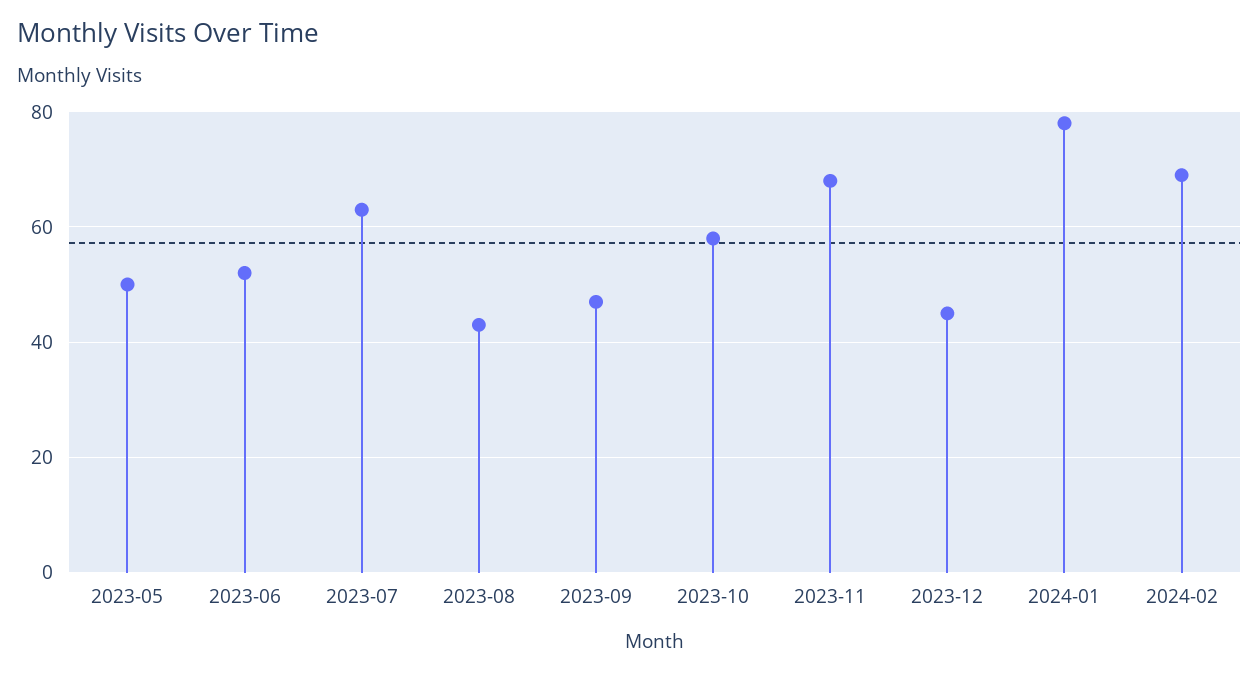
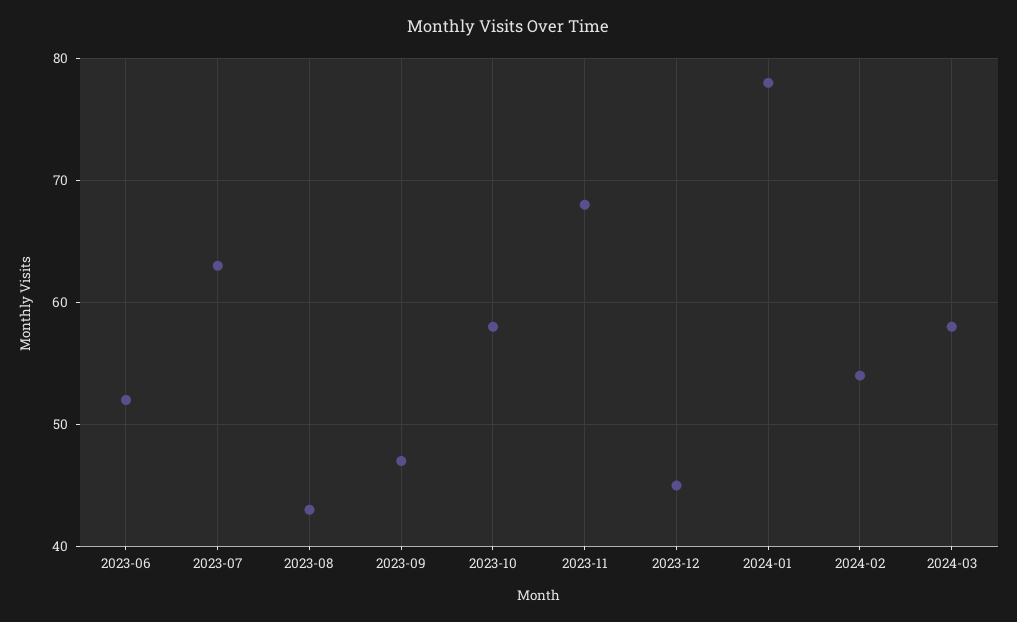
2023-05: 50 -> none
2024-02: 70 -> 54
2024-03: none -> 58

